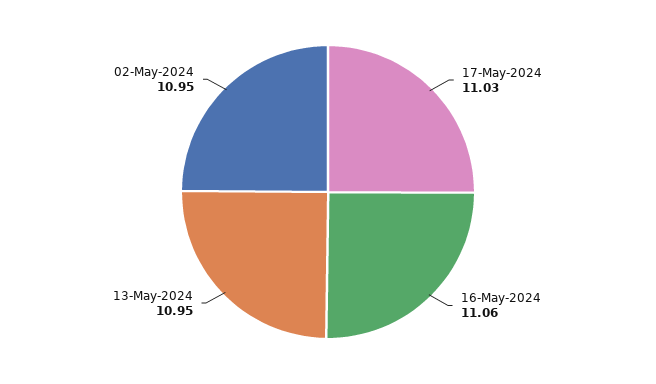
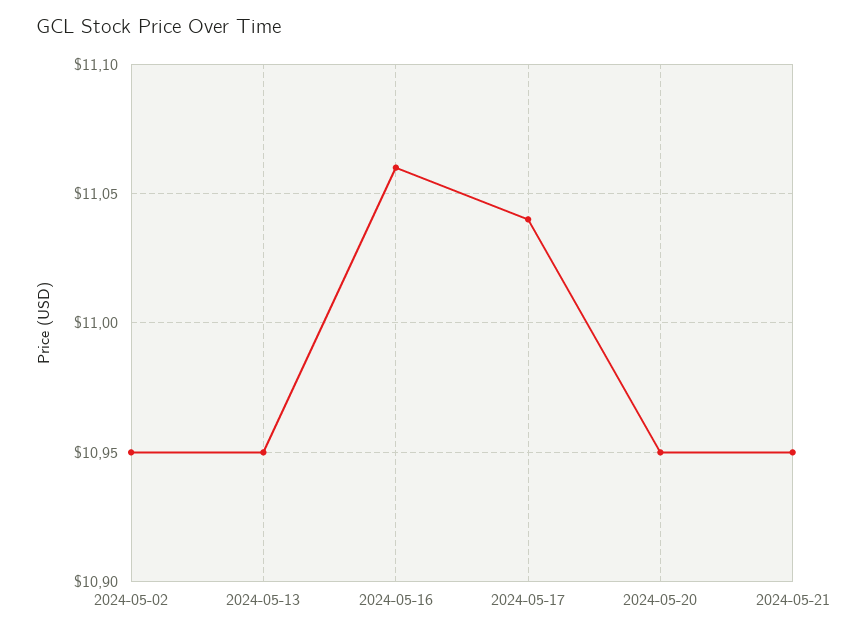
17-May-2024: 11.03 -> 11.04
2024-05-20: none -> 10.95
2024-05-21: none -> 10.95

